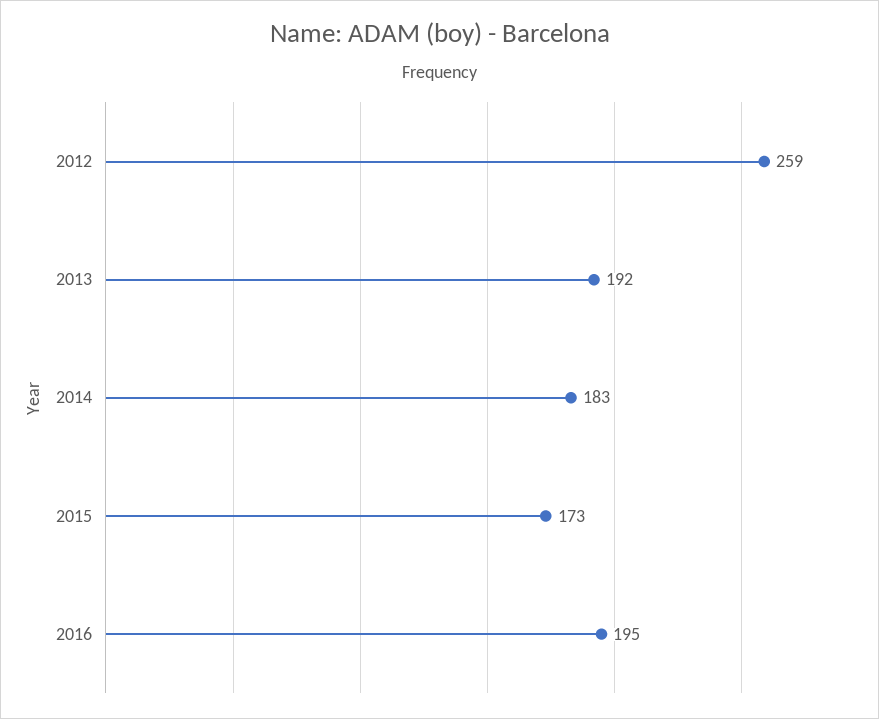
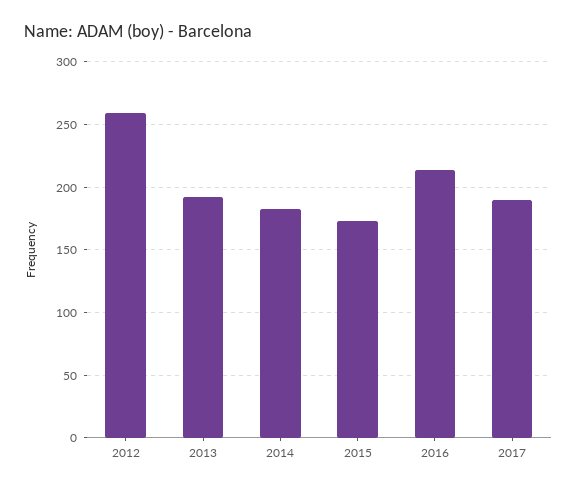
2016: 195 -> 215
2017: none -> 190

